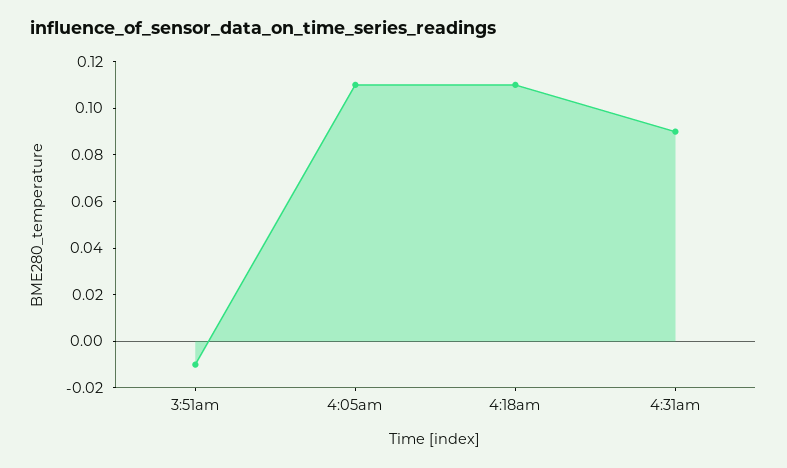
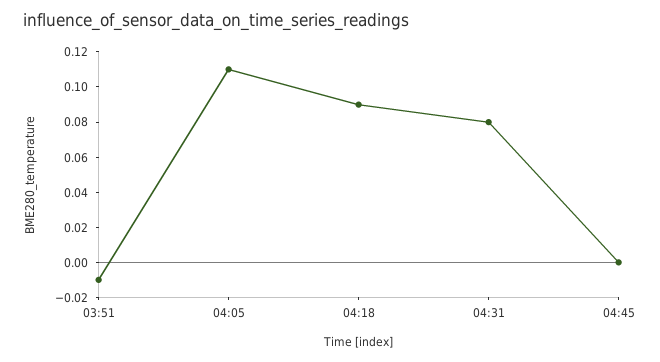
4:18am: 0.11 -> 0.09
4:31am: 0.09 -> 0.08
04:45: none -> 0

